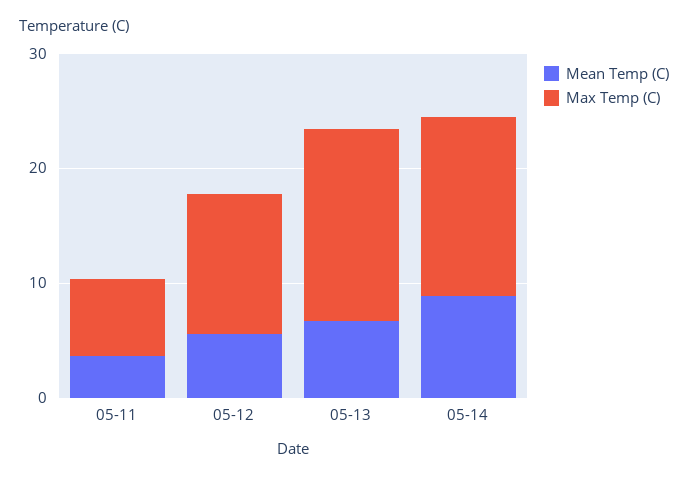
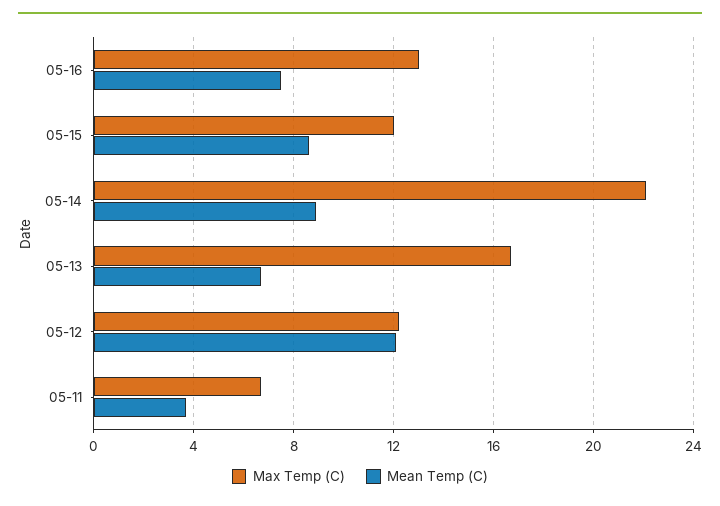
Mean Temp (C), 05-12: 6 -> 12
Max Temp (C), 05-14: 16 -> 22
Max Temp (C), 05-16: none -> 13
Mean Temp (C), 05-16: none -> 7.5
Max Temp (C), 05-15: none -> 12
Mean Temp (C), 05-15: none -> 8.5

